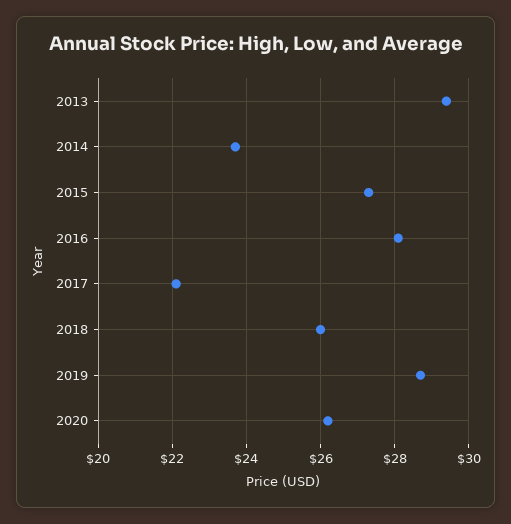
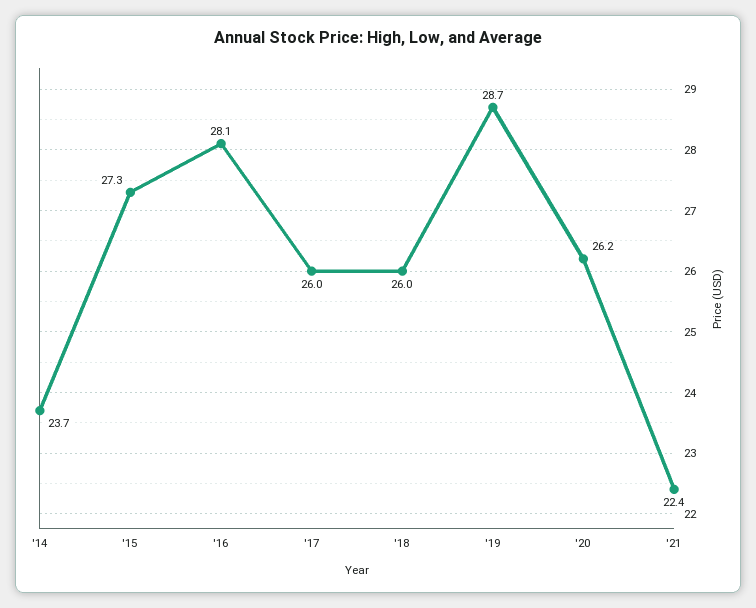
2013: 29.5 -> none
2017: 22 -> 26
'21: none -> 22.4

